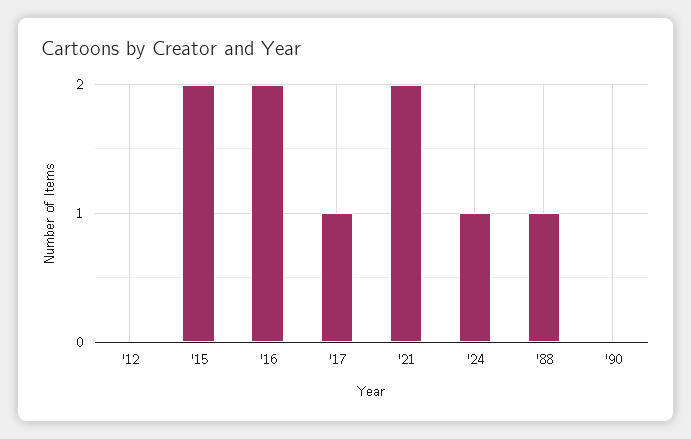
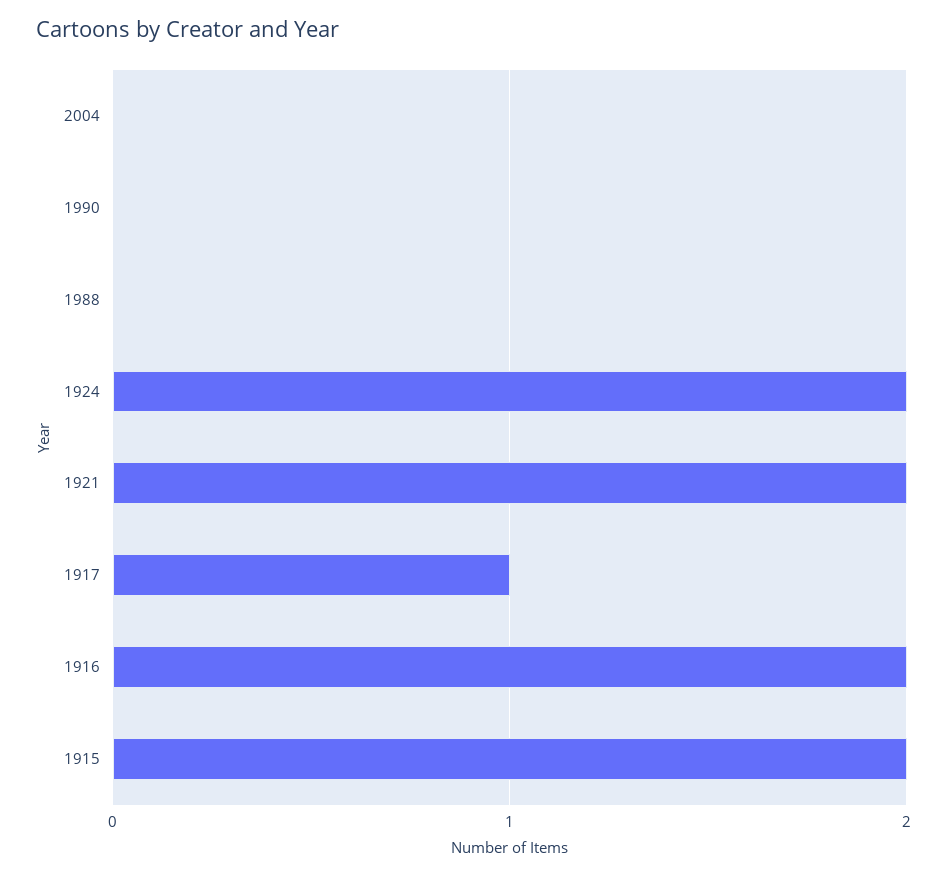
'12: 0 -> none
'24: 1 -> 2
'88: 1 -> 0
2004: none -> 0

